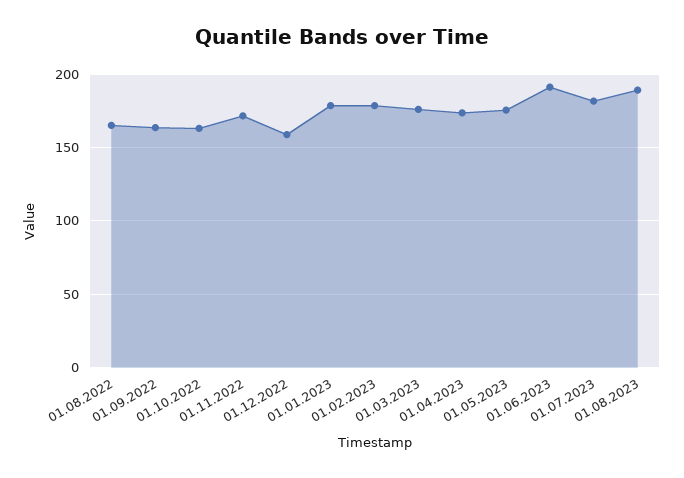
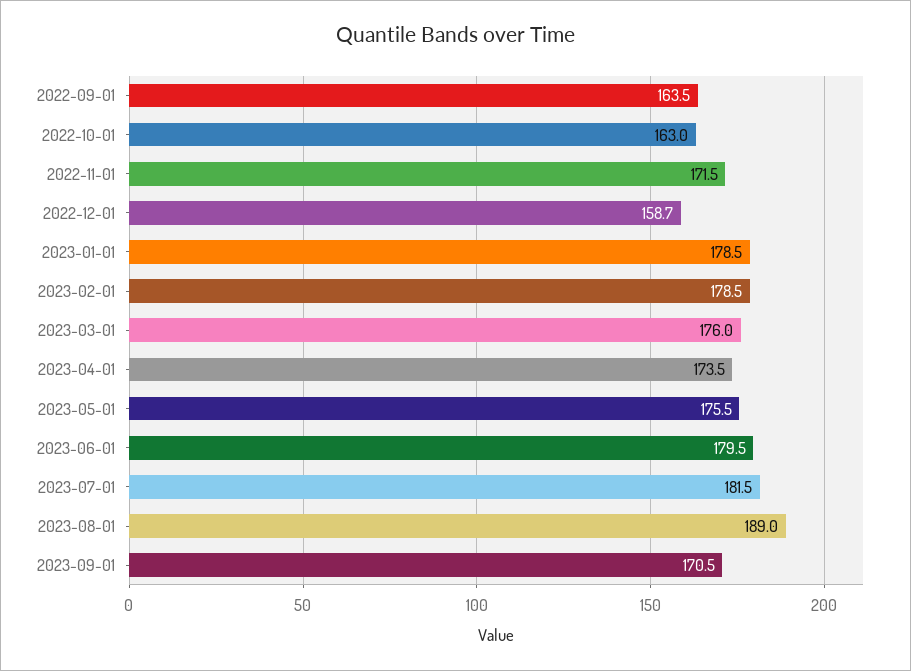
01.08.2022: 165 -> none
01.06.2023: 190 -> 179.5
2023-09-01: none -> 170.5

